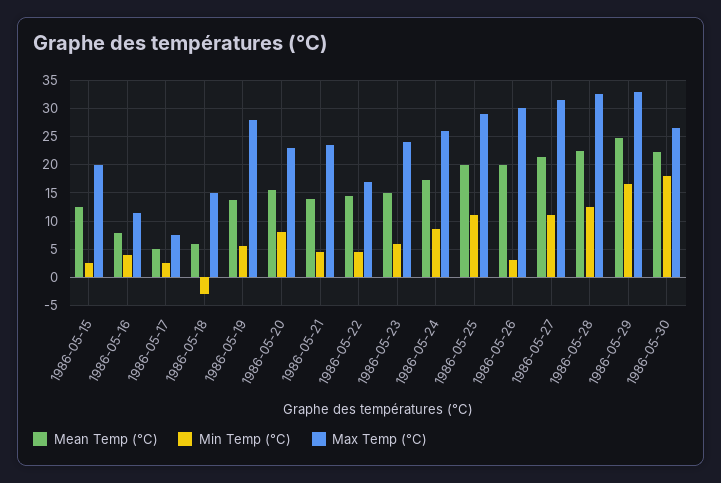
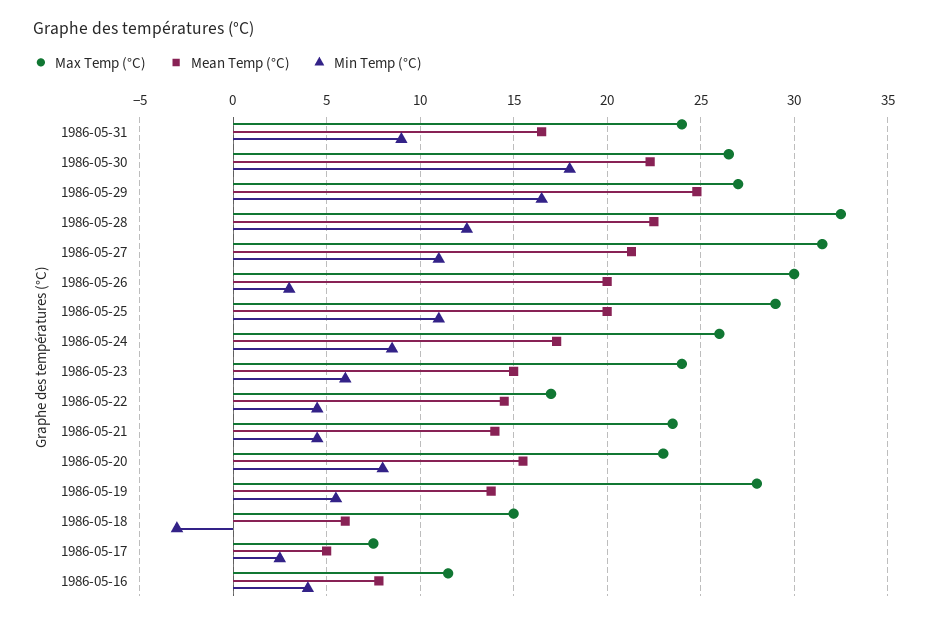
Mean Temp (°C), 1986-05-15: 12.5 -> none
Min Temp (°C), 1986-05-15: 2.5 -> none
Max Temp (°C), 1986-05-15: 20 -> none
Max Temp (°C), 1986-05-29: 32.5 -> 27
Max Temp (°C), 1986-05-31: none -> 24
Mean Temp (°C), 1986-05-31: none -> 16.5
Min Temp (°C), 1986-05-31: none -> 9

